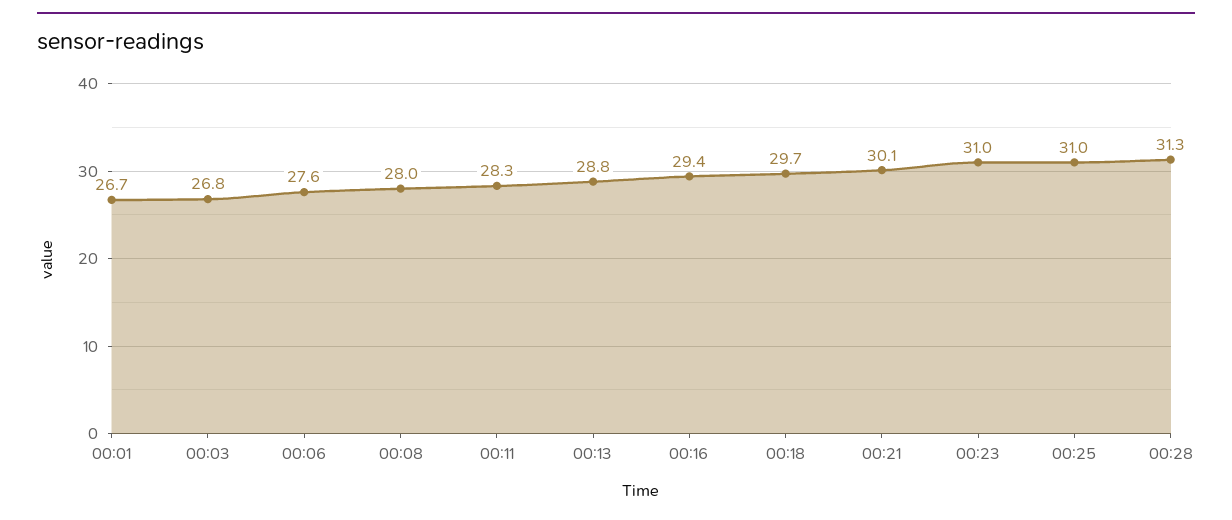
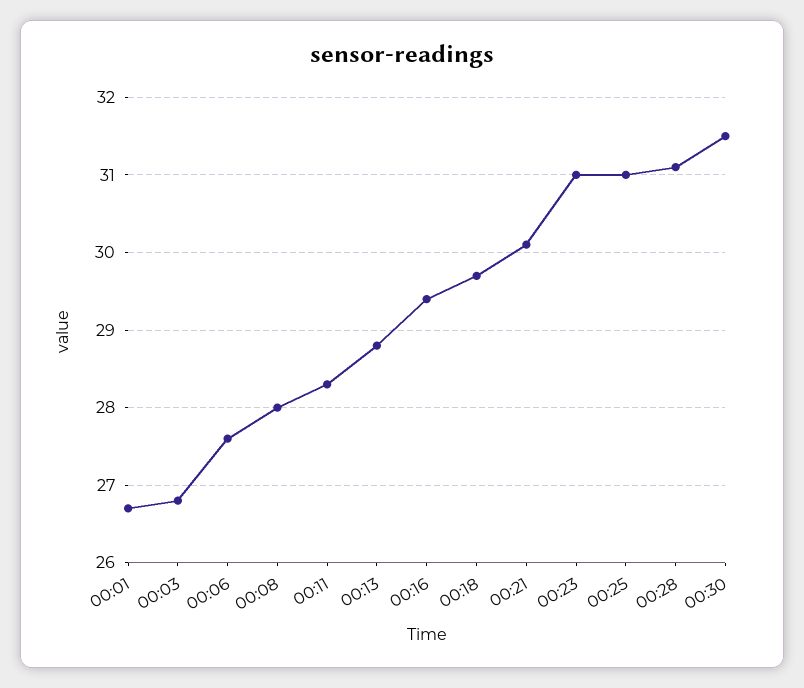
00:28: 31.3 -> 31.1
00:30: none -> 31.5

